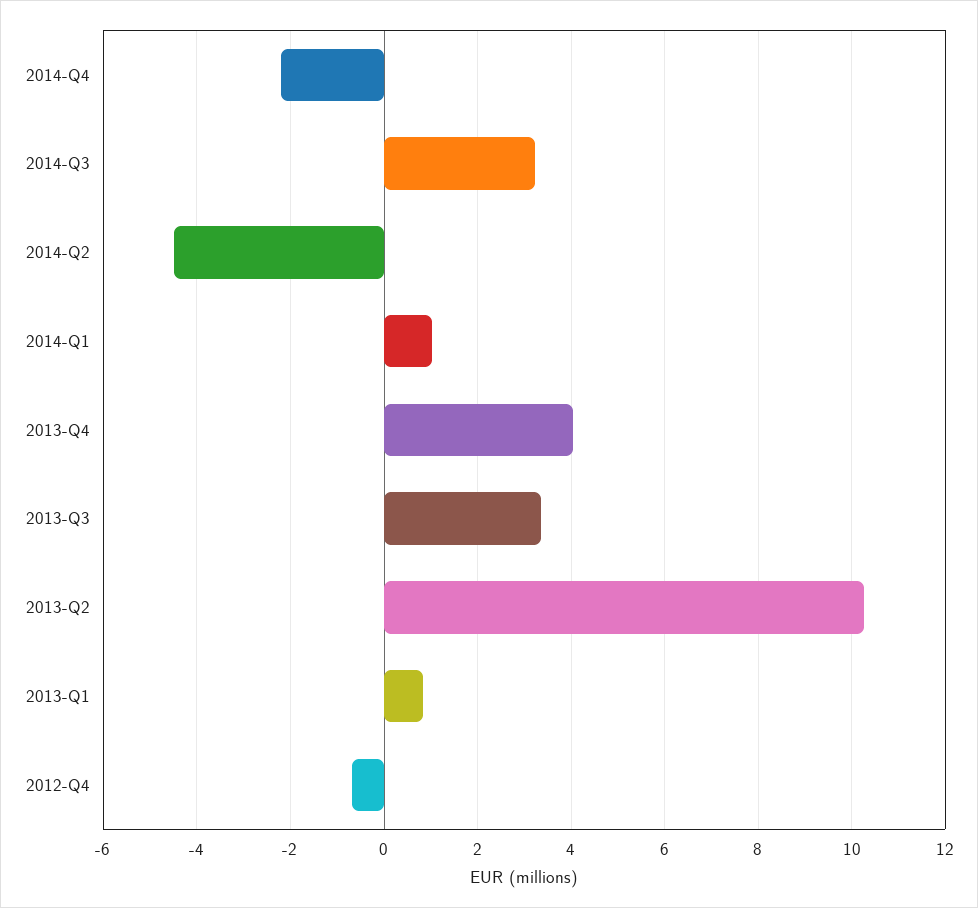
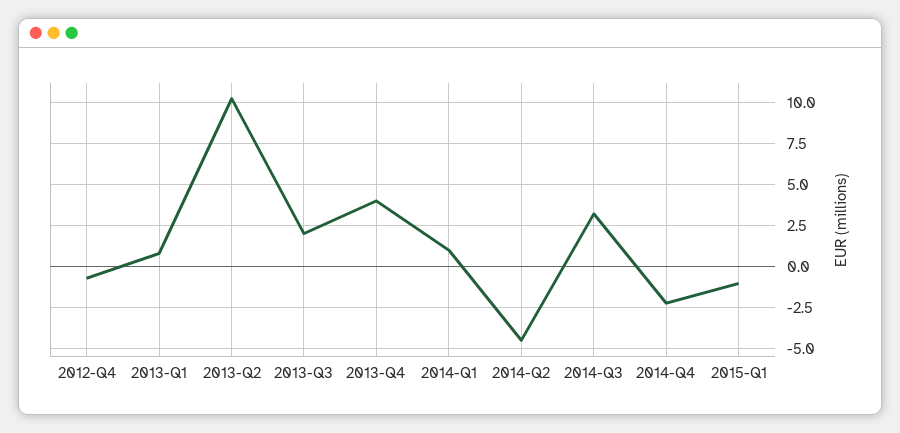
2013-Q3: 3.4 -> 2
2015-Q1: none -> -1

